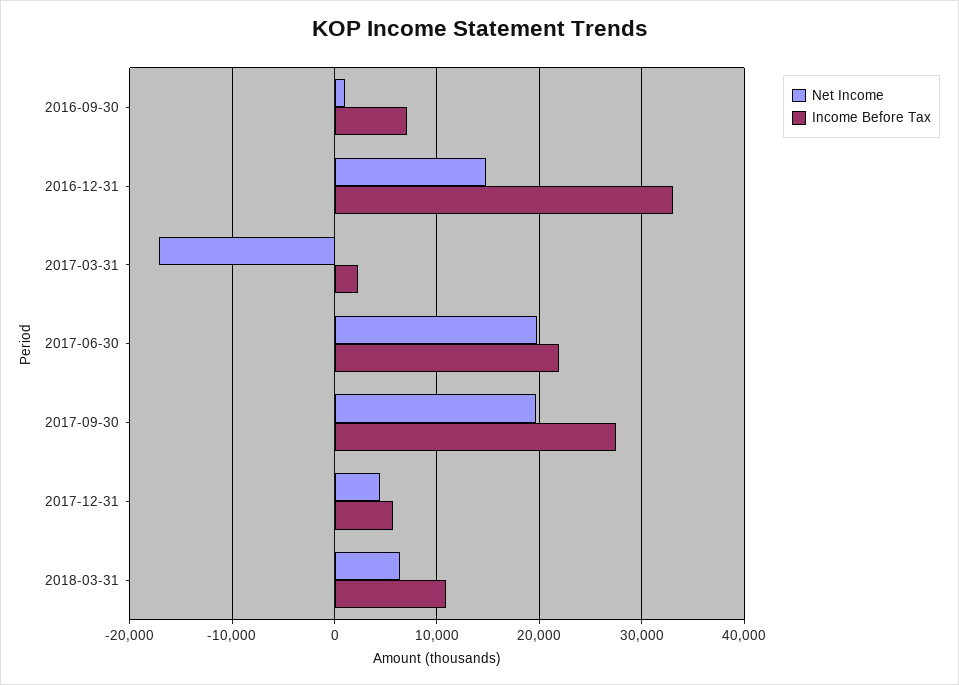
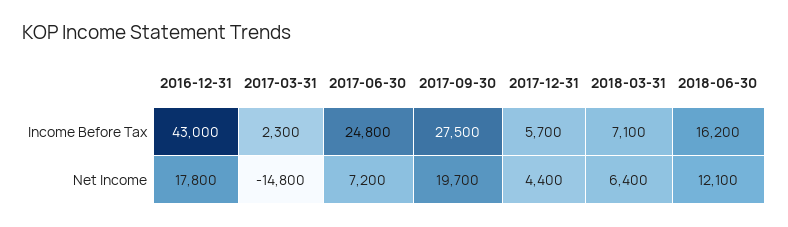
Net Income, 2016-09-30: 1000 -> none
Income Before Tax, 2016-09-30: 7000 -> none
Net Income, 2016-12-31: 15000 -> 17800
Income Before Tax, 2016-12-31: 33000 -> 43000
Net Income, 2017-03-31: -17000 -> -14800
Net Income, 2017-06-30: 20000 -> 7200
Income Before Tax, 2017-06-30: 22000 -> 24800
Income Before Tax, 2018-03-31: 11000 -> 7100
Income Before Tax, 2018-06-30: none -> 16200
Net Income, 2018-06-30: none -> 12100

